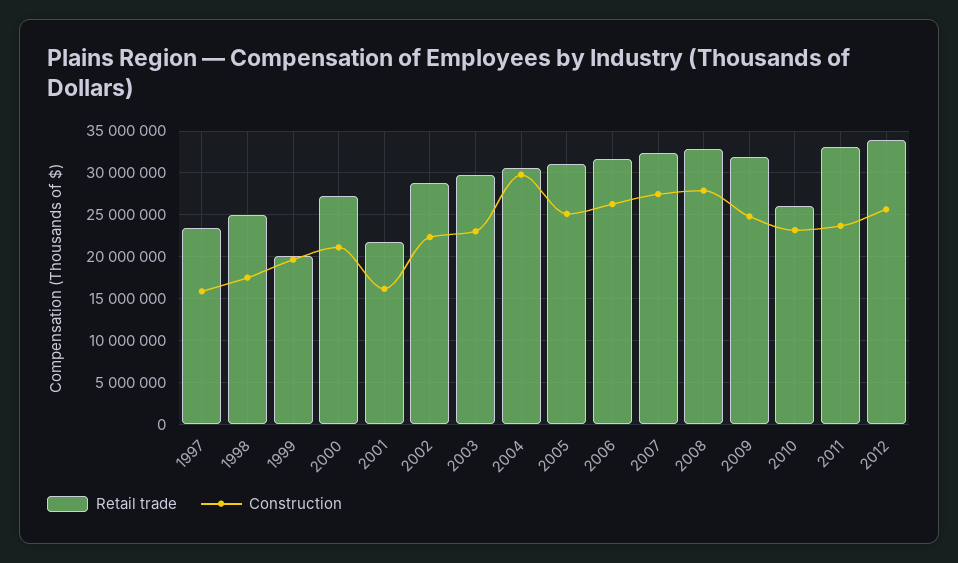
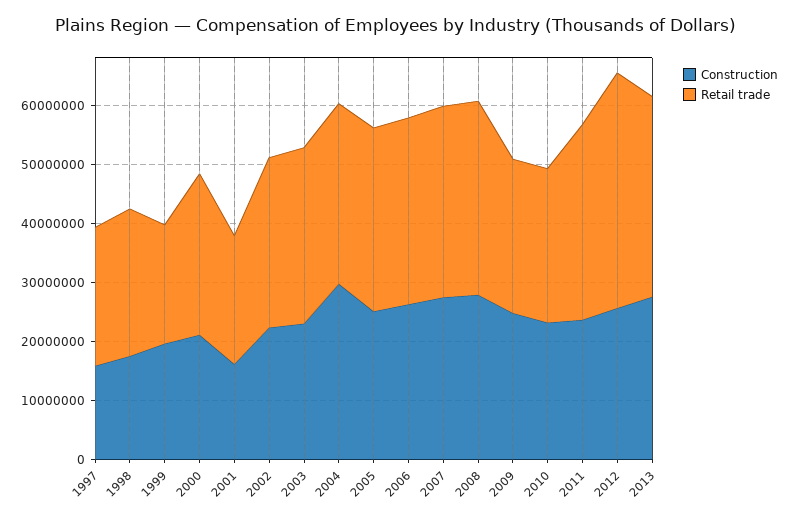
Retail trade, 2009: 32000000 -> 26000000
Retail trade, 2012: 34000000 -> 40000000
Construction, 2013: none -> 28000000
Retail trade, 2013: none -> 34000000

